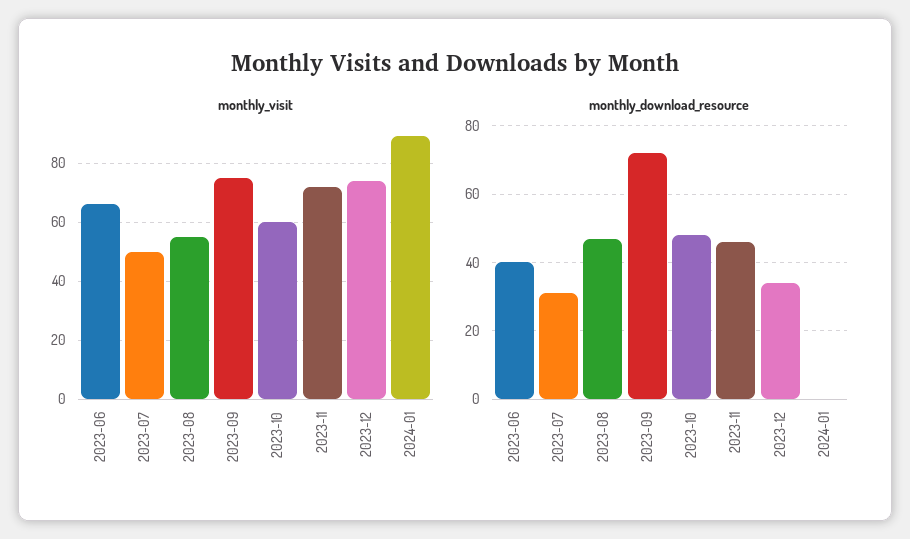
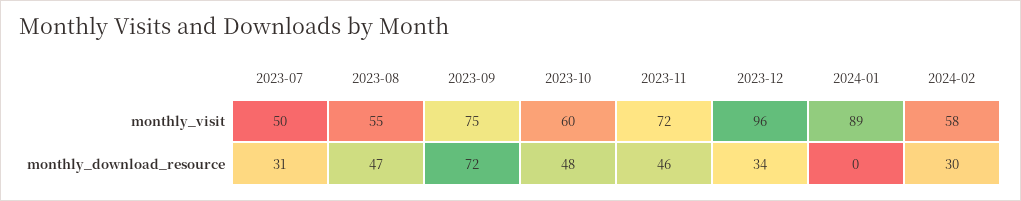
monthly_visit, 2023-06: 65 -> none
monthly_visit, 2023-12: 75 -> 96
monthly_download_resource, 2023-06: 40 -> none
monthly_visit, 2024-02: none -> 58
monthly_download_resource, 2024-02: none -> 30

